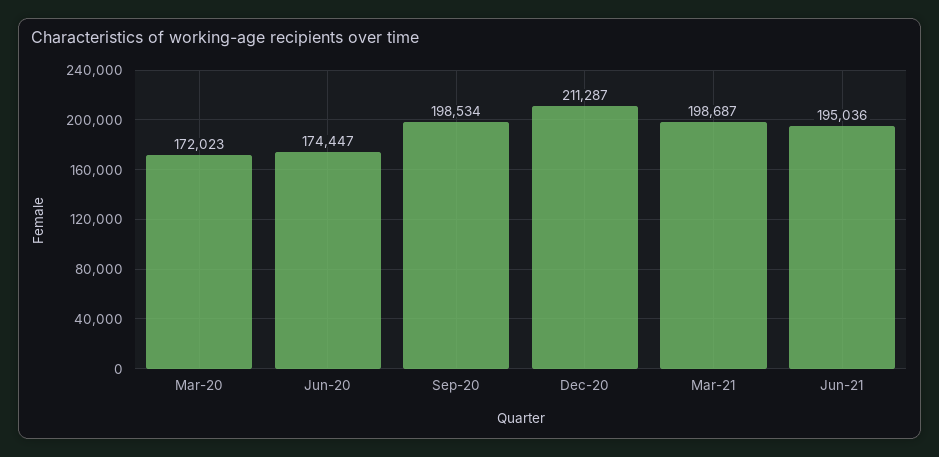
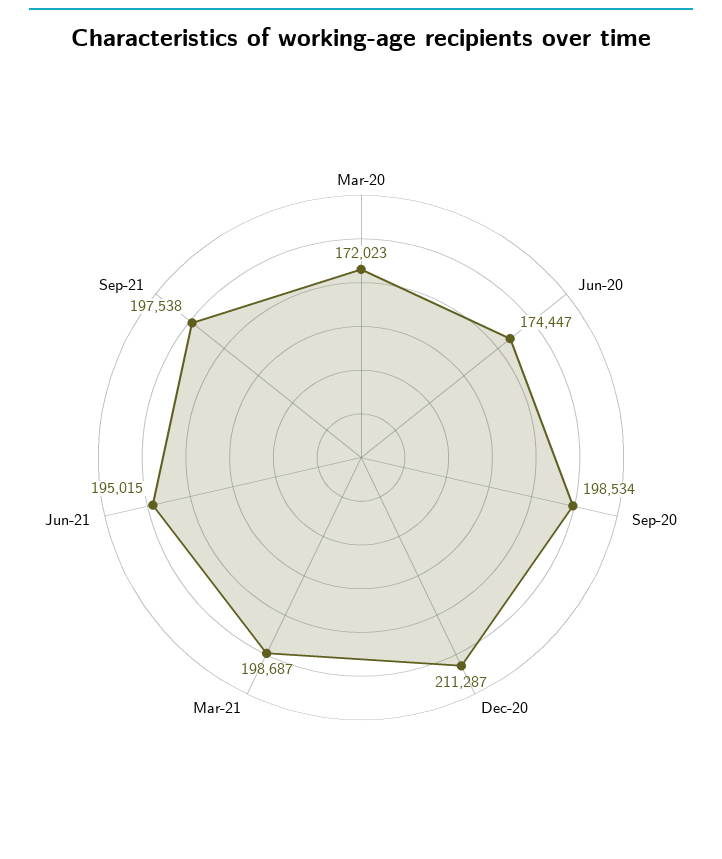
Jun-21: 195036 -> 195015
Sep-21: none -> 197538

